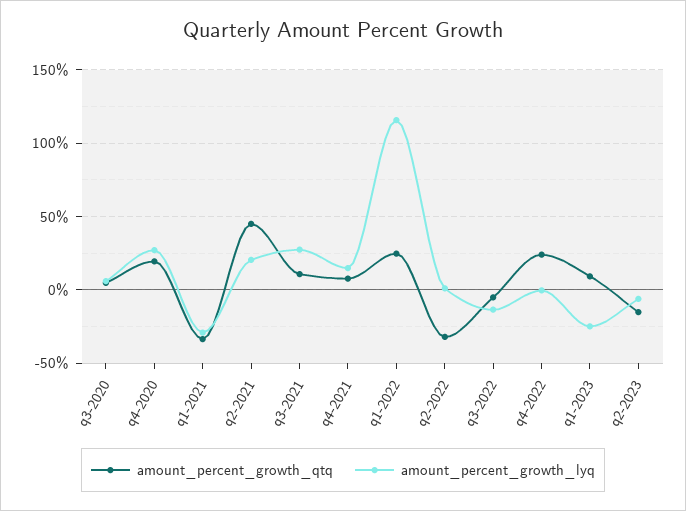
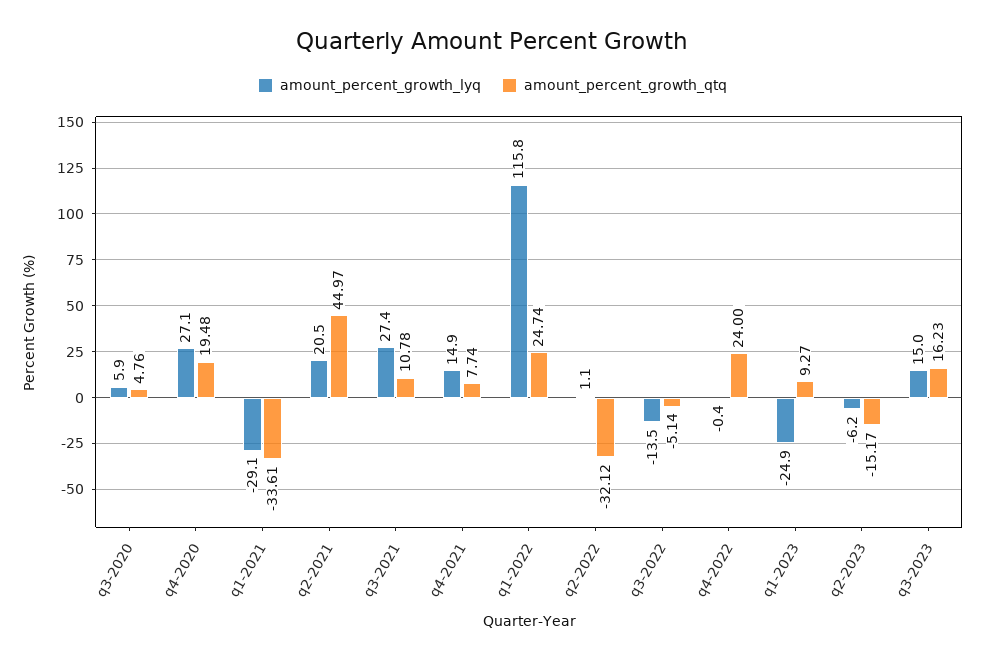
amount_percent_growth_lyq, q3-2023: none -> 15
amount_percent_growth_qtq, q3-2023: none -> 16.23

